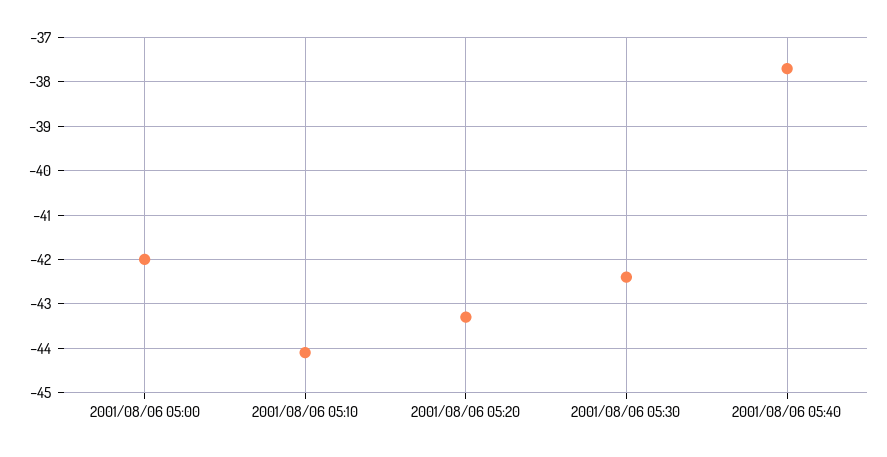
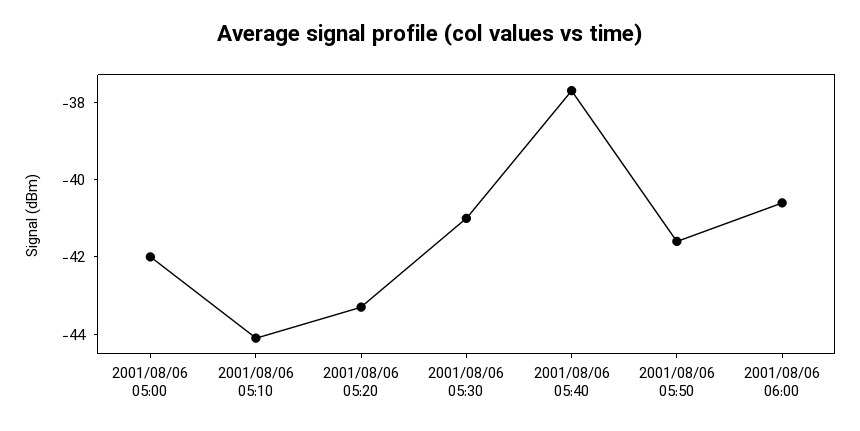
2001/08/06 05:30: -42.5 -> -41
2001/08/06 05:50: none -> -41.5
2001/08/06 06:00: none -> -40.5

